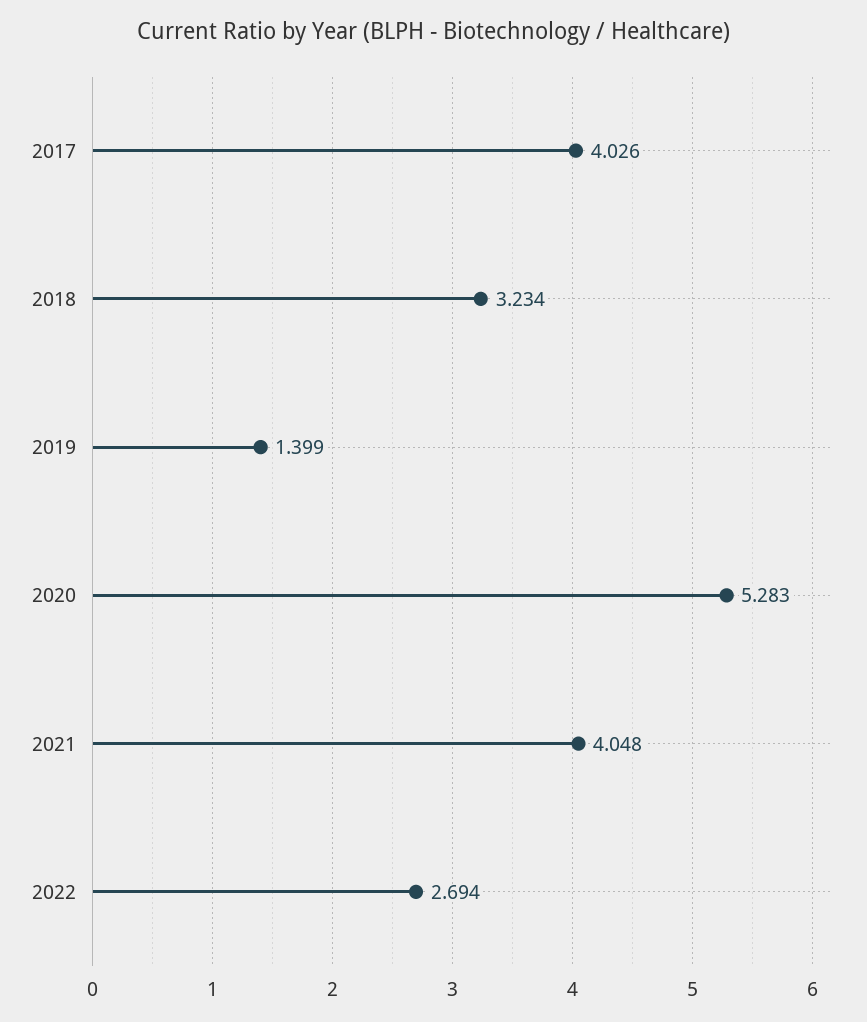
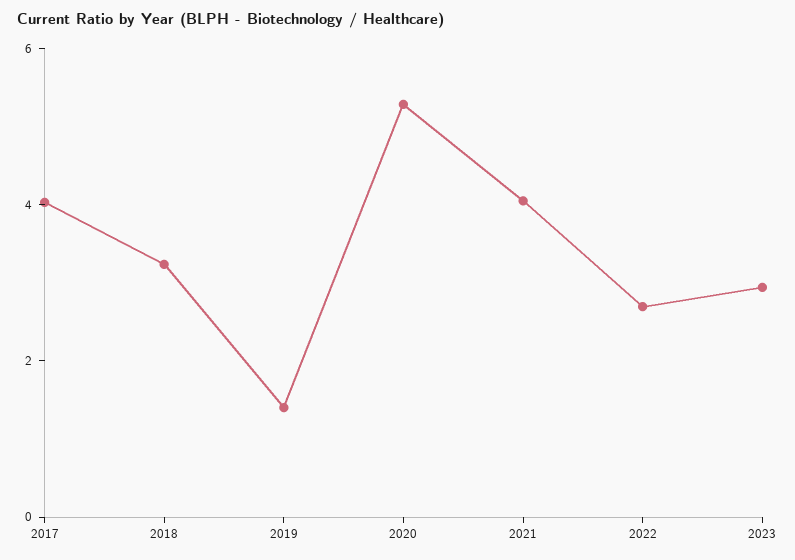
2023: none -> 3

